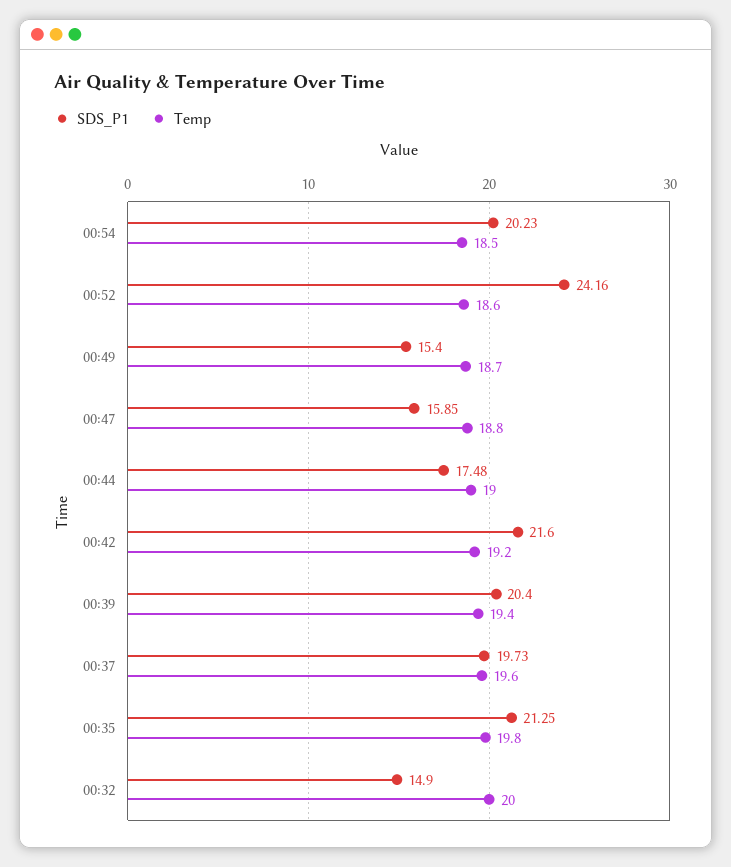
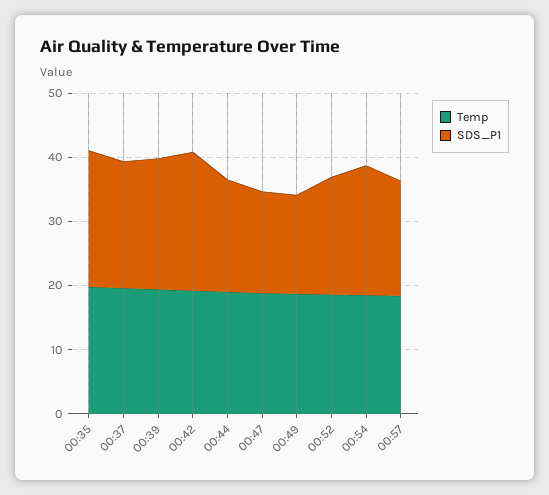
SDS_P1, 00:52: 24.16 -> 18
SDS_P1, 00:32: 14.9 -> none
Temp, 00:32: 20 -> none
Temp, 00:57: none -> 18
SDS_P1, 00:57: none -> 18

